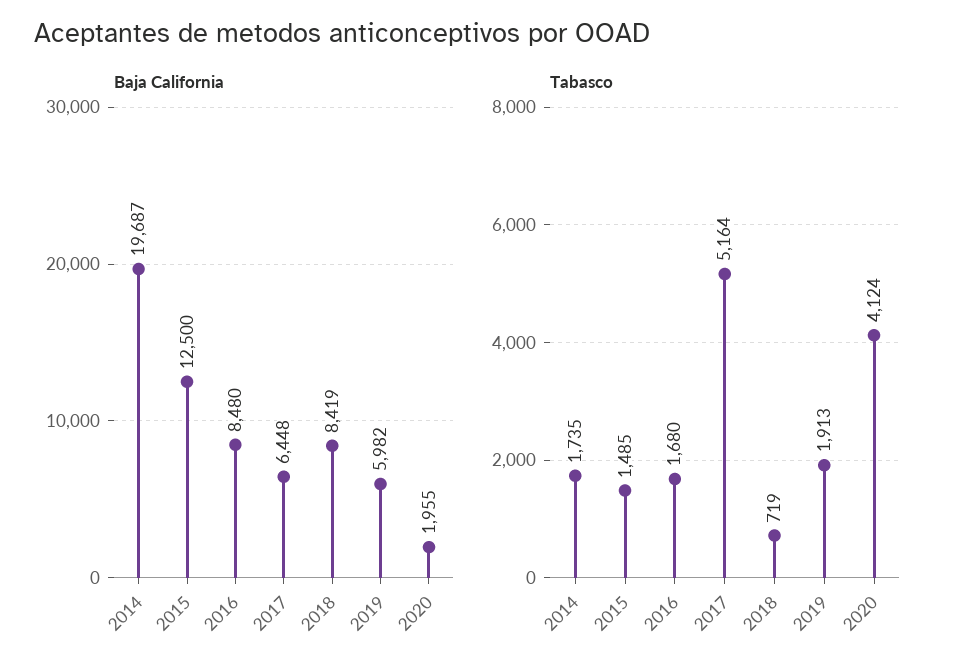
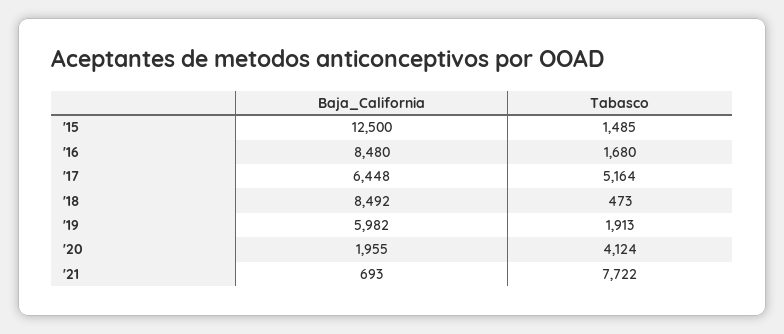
Baja California, 2014: 19687 -> none
Baja California, 2018: 8419 -> 8492
Tabasco, 2014: 1735 -> none
Tabasco, 2018: 719 -> 473
Baja California, '21: none -> 693
Tabasco, '21: none -> 7722

